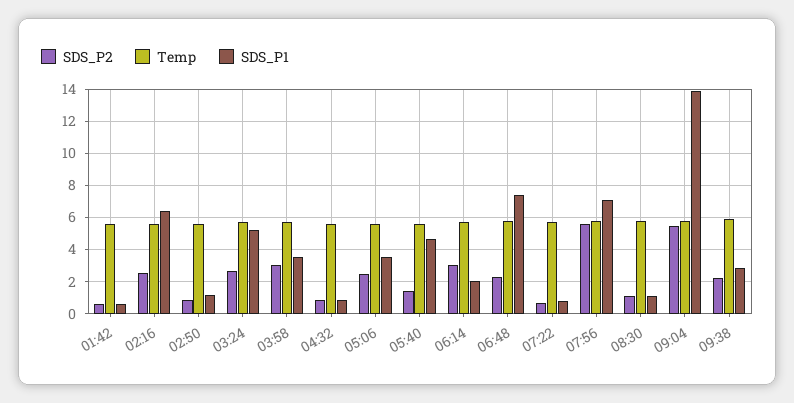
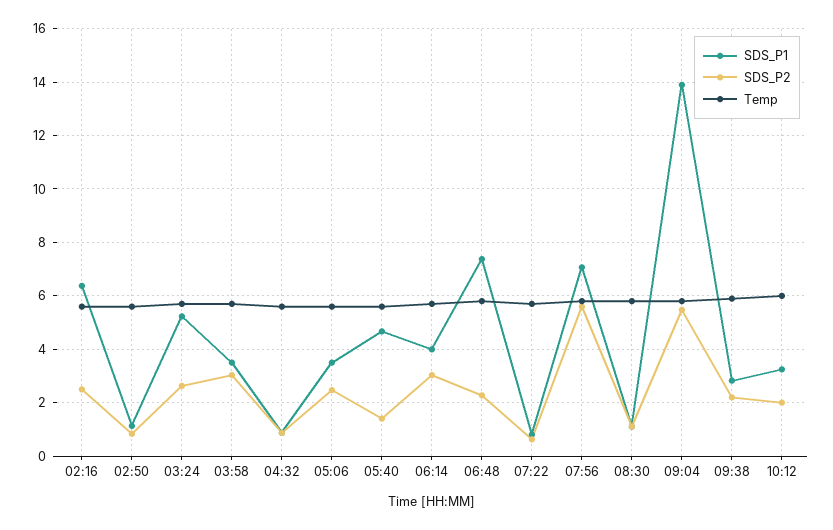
SDS_P2, 01:42: 0.5 -> none
Temp, 01:42: 5.5 -> none
SDS_P1, 01:42: 0.5 -> none
SDS_P1, 06:14: 2 -> 4
SDS_P1, 10:12: none -> 3.25
SDS_P2, 10:12: none -> 2
Temp, 10:12: none -> 6

